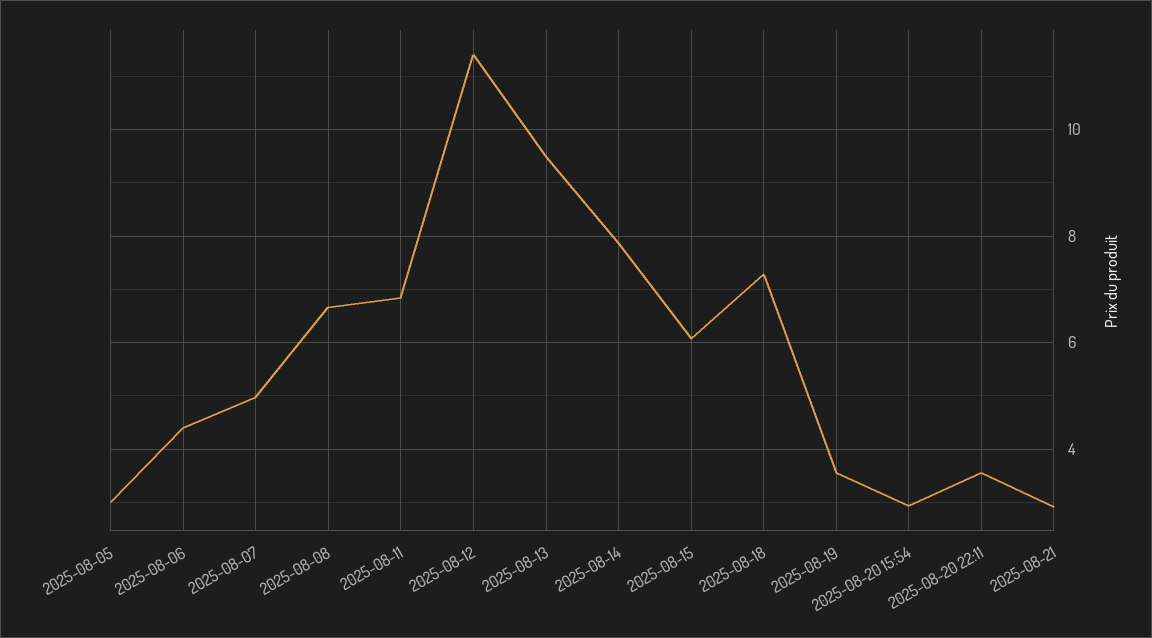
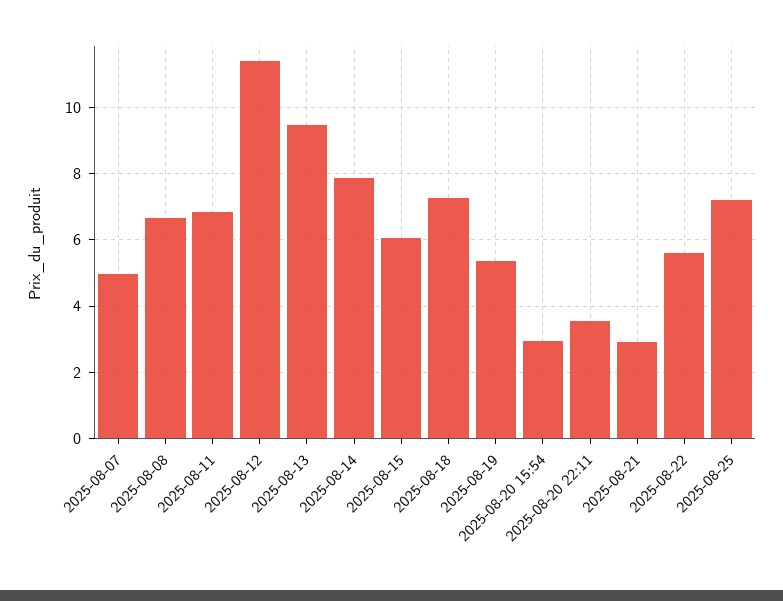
2025-08-05: 3 -> none
2025-08-06: 4.4 -> none
2025-08-19: 3.6 -> 5.4
2025-08-22: none -> 5.6
2025-08-25: none -> 7.2

